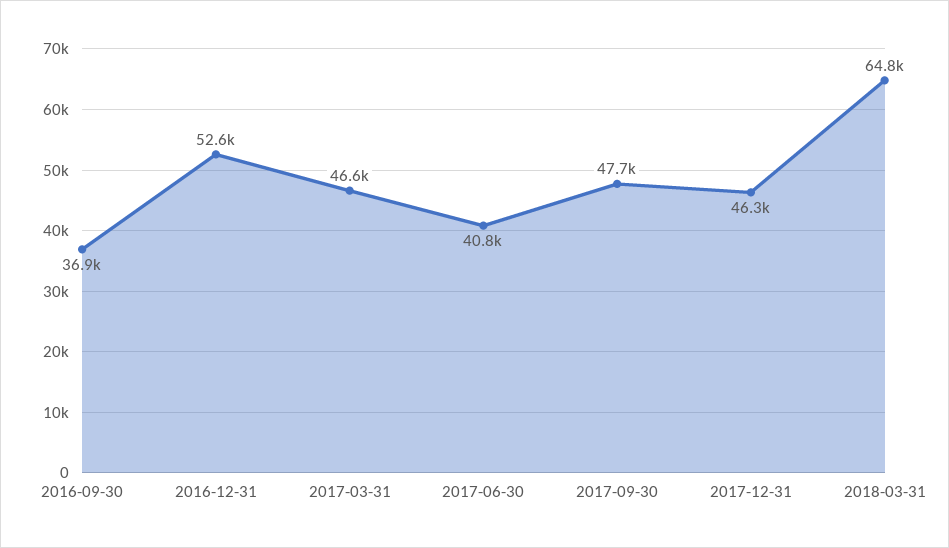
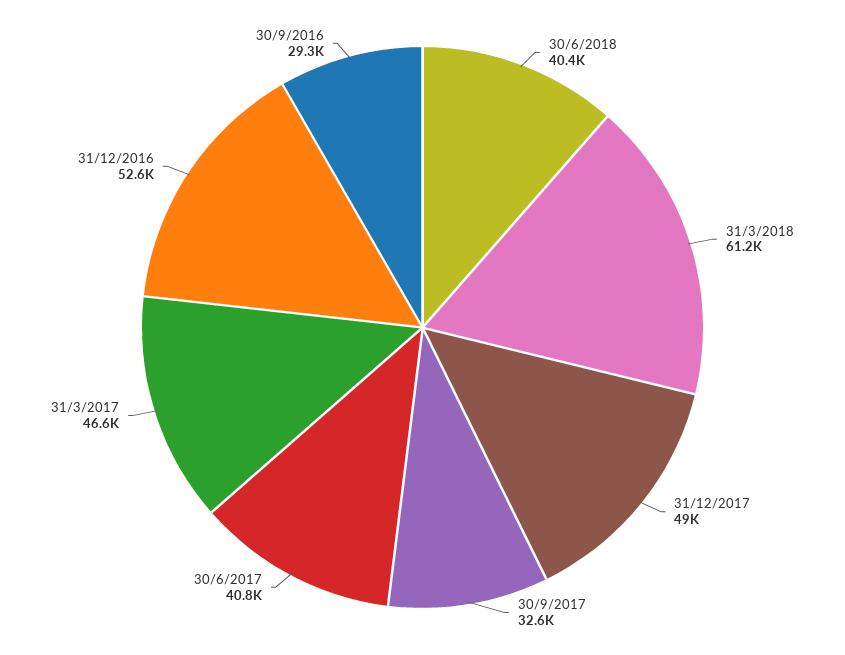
2016-09-30: 36900 -> 29300
2017-09-30: 47700 -> 32600
2017-12-31: 46300 -> 49000
2018-03-31: 64800 -> 61200
30/6/2018: none -> 40400

